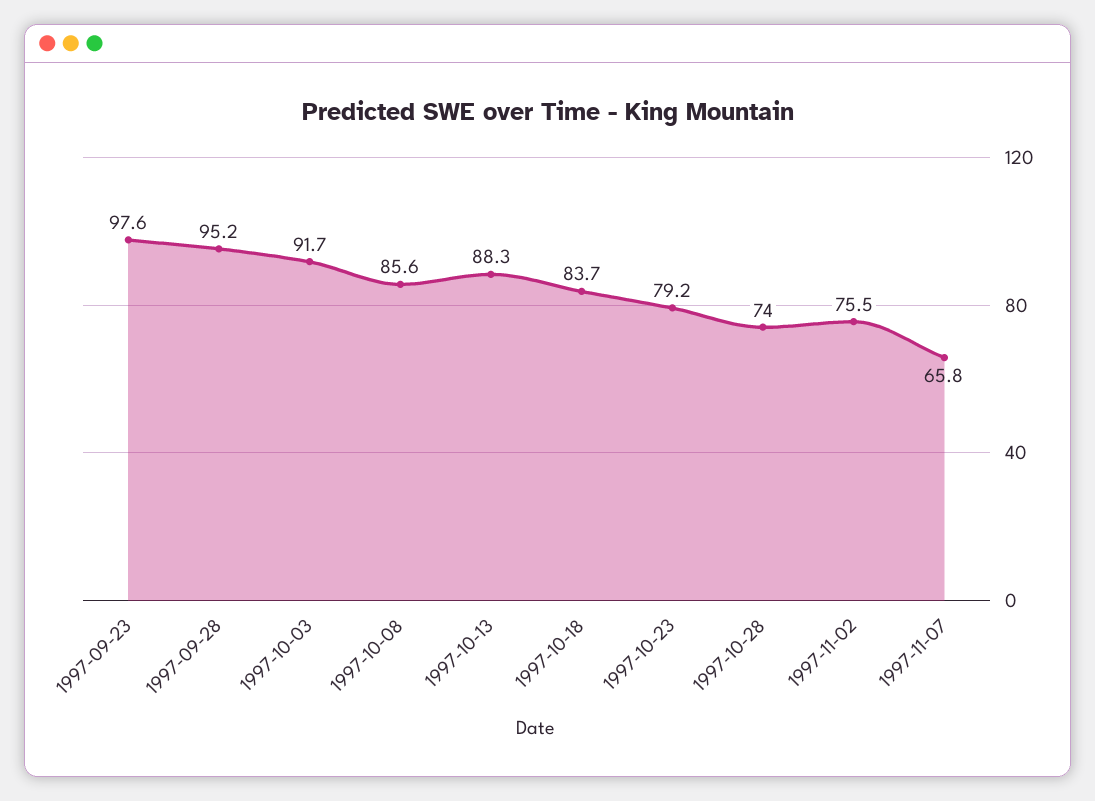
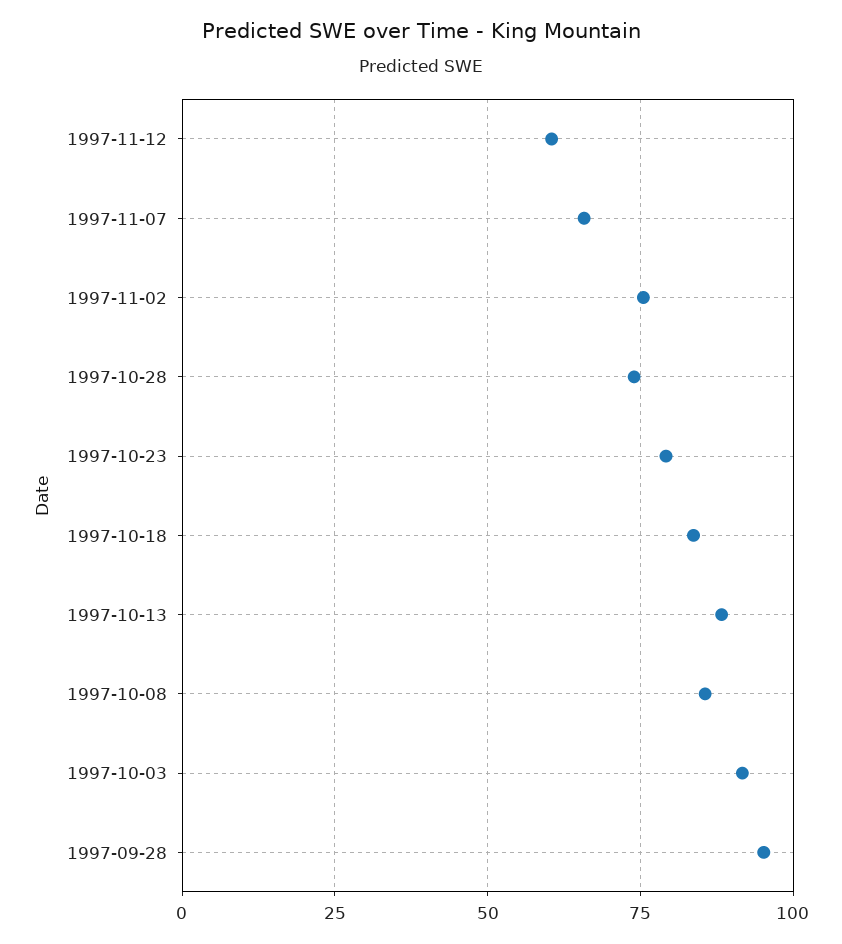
1997-09-23: 97.6 -> none
1997-11-12: none -> 60

